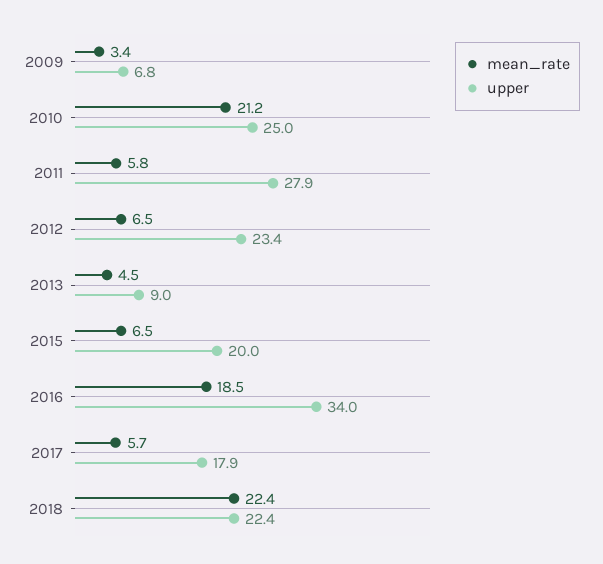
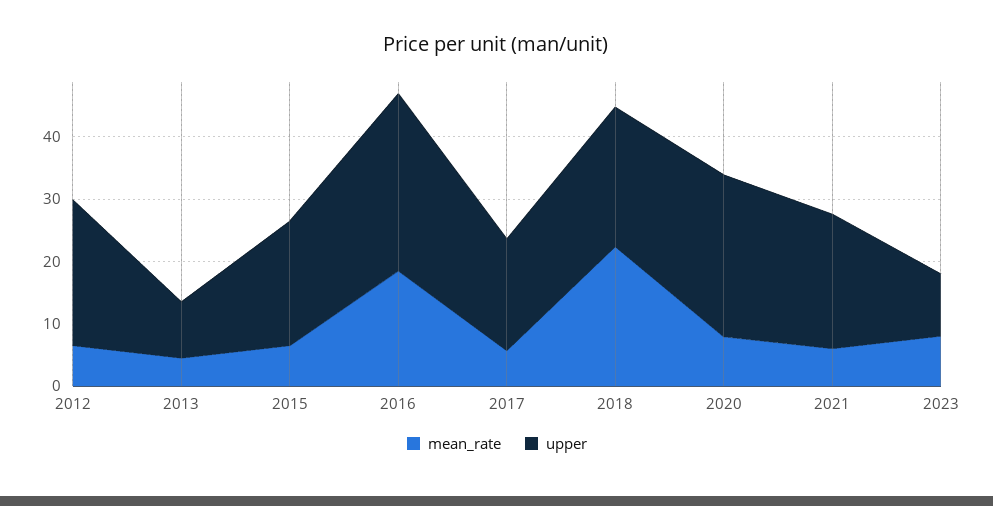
mean_rate, 2009: 3.4 -> none
upper, 2009: 6.8 -> none
mean_rate, 2010: 21.2 -> none
upper, 2010: 25 -> none
mean_rate, 2011: 5.8 -> none
upper, 2011: 27.9 -> none
upper, 2016: 34 -> 28
mean_rate, 2020: none -> 8
upper, 2020: none -> 26
mean_rate, 2021: none -> 6
upper, 2021: none -> 22
mean_rate, 2023: none -> 8
upper, 2023: none -> 10

